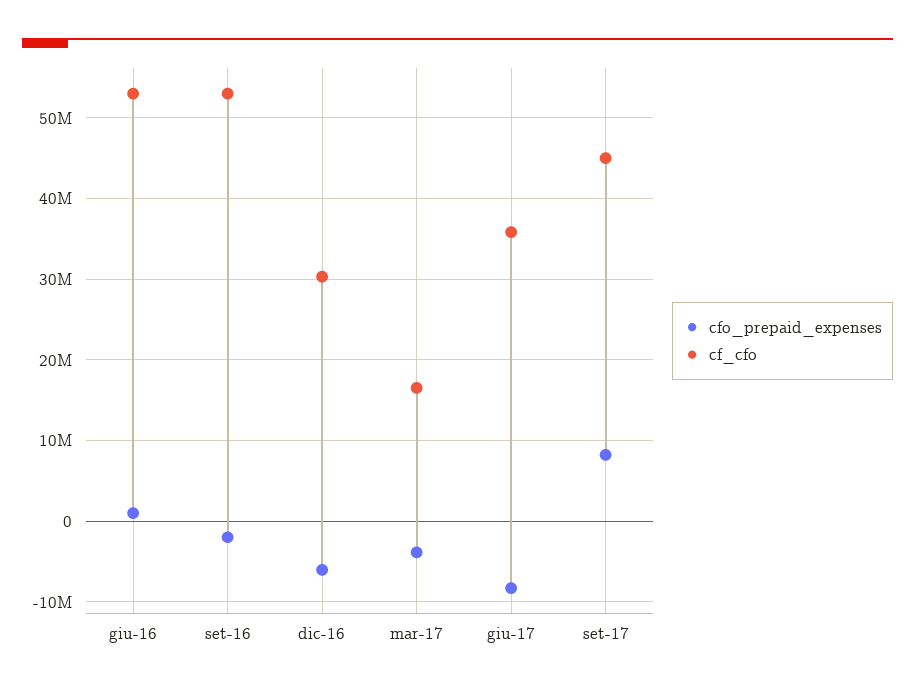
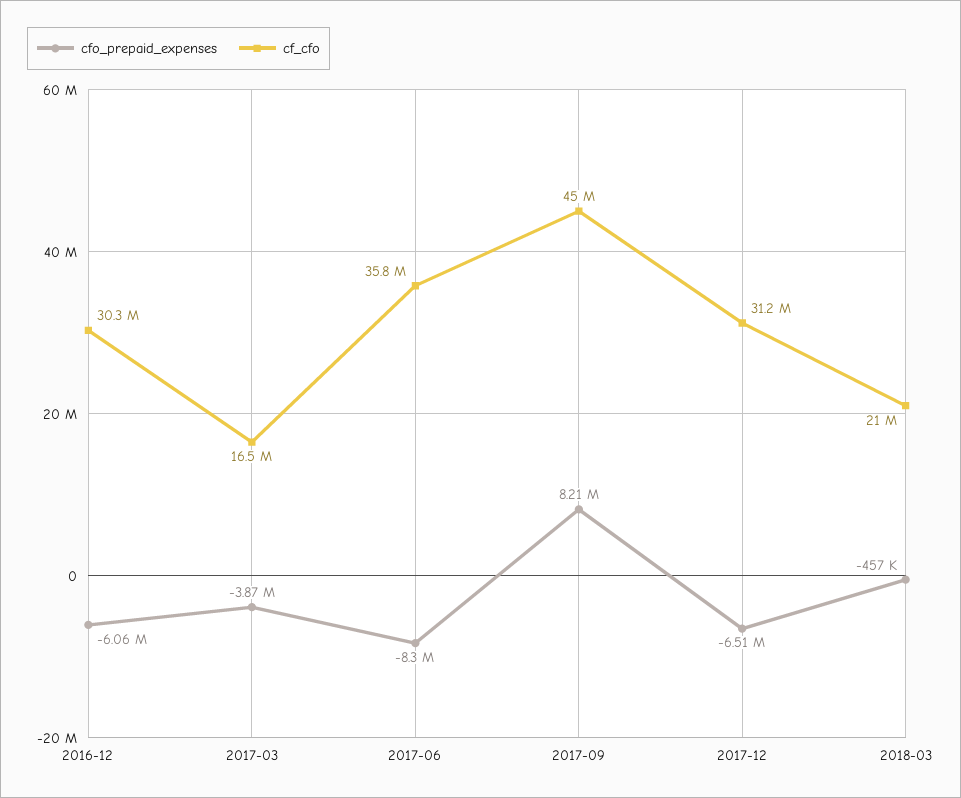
cfo_prepaid_expenses, giu-16: 1000000 -> none
cf_cfo, giu-16: 53000000 -> none
cfo_prepaid_expenses, set-16: -2000000 -> none
cf_cfo, set-16: 53000000 -> none
cfo_prepaid_expenses, 2017-12: none -> -6510000
cf_cfo, 2017-12: none -> 31200000
cfo_prepaid_expenses, 2018-03: none -> -457000
cf_cfo, 2018-03: none -> 21000000

